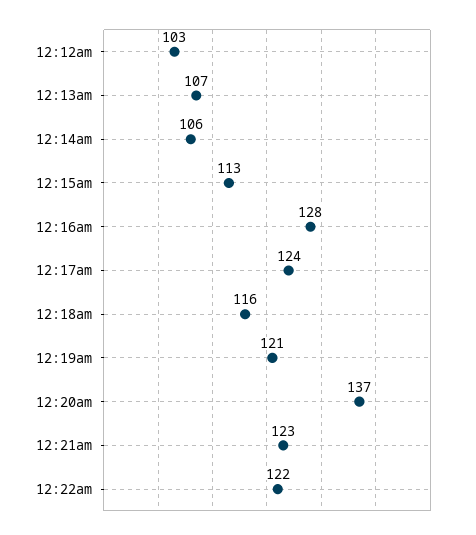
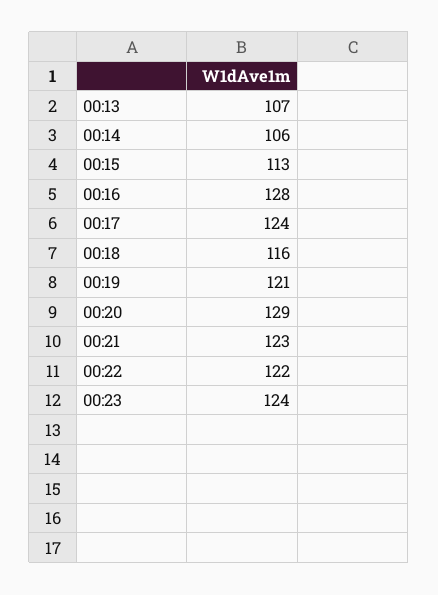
12:12am: 103 -> none
12:20am: 137 -> 129
00:23: none -> 124

